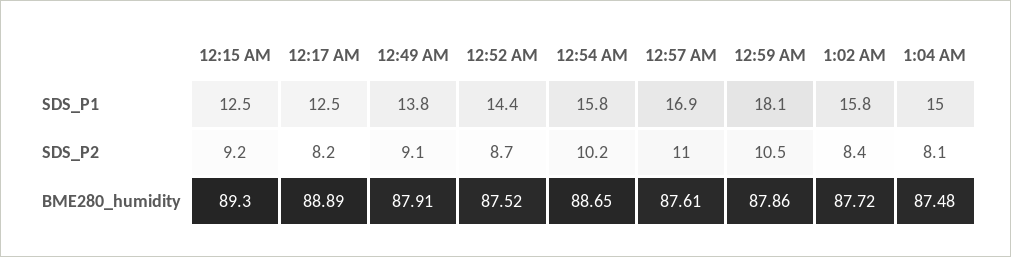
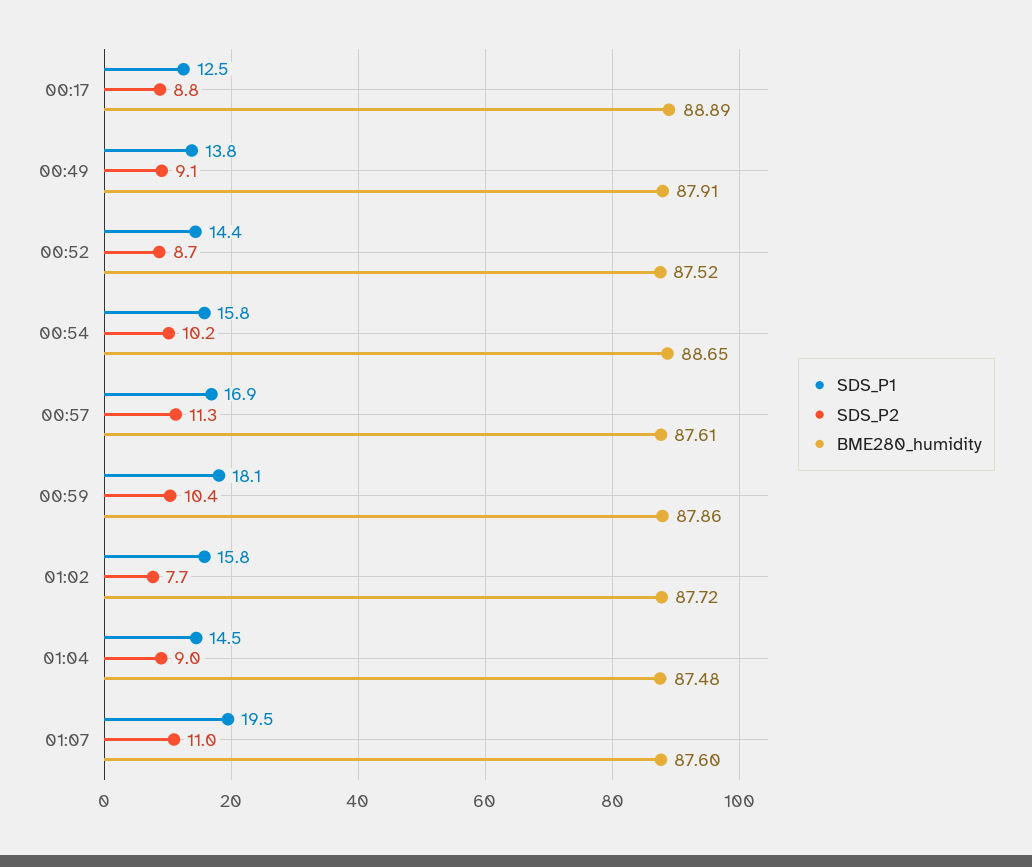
SDS_P1, 12:15 AM: 12.5 -> none
SDS_P1, 1:04 AM: 15 -> 14.5
SDS_P2, 12:15 AM: 9.2 -> none
SDS_P2, 12:17 AM: 8.2 -> 8.8
SDS_P2, 12:57 AM: 11 -> 11.3
SDS_P2, 12:59 AM: 10.5 -> 10.4
SDS_P2, 1:02 AM: 8.4 -> 7.7
SDS_P2, 1:04 AM: 8.1 -> 9
BME280_humidity, 12:15 AM: 89.3 -> none
SDS_P1, 01:07: none -> 19.5
SDS_P2, 01:07: none -> 11
BME280_humidity, 01:07: none -> 87.6

